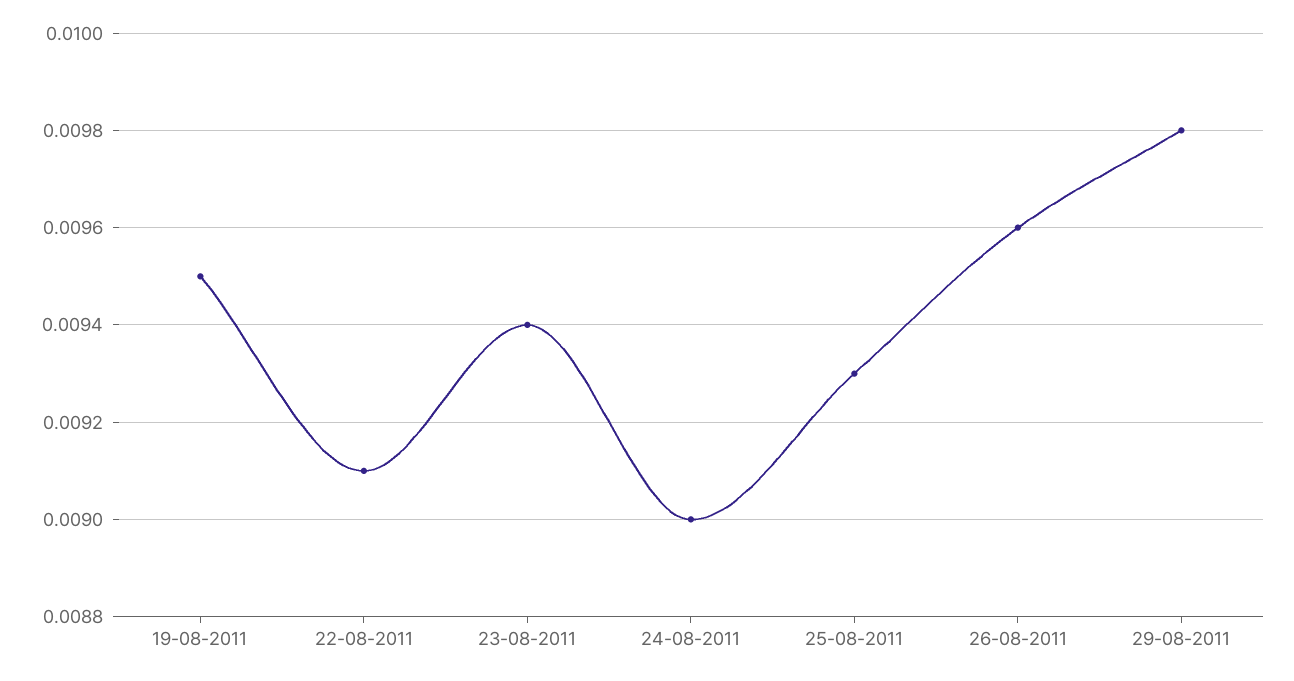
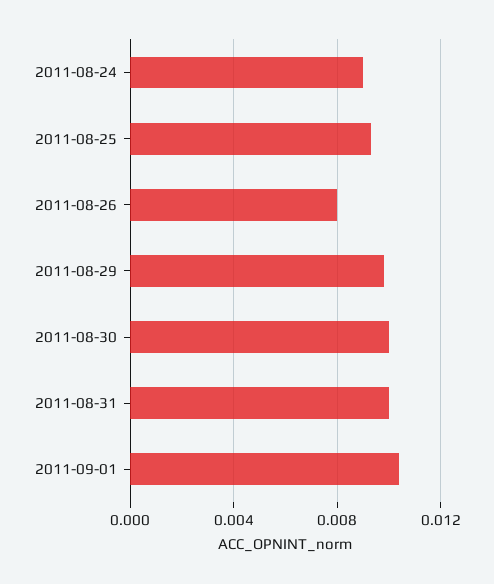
19-08-2011: 0.0095 -> none
22-08-2011: 0.0091 -> none
23-08-2011: 0.0094 -> none
26-08-2011: 0.0096 -> 0.008
2011-08-30: none -> 0.01
2011-08-31: none -> 0.01
2011-09-01: none -> 0.0105

